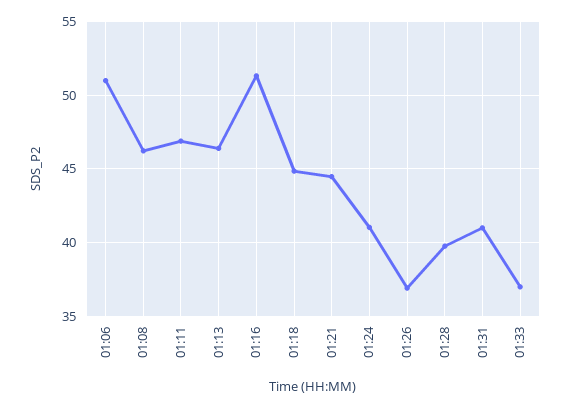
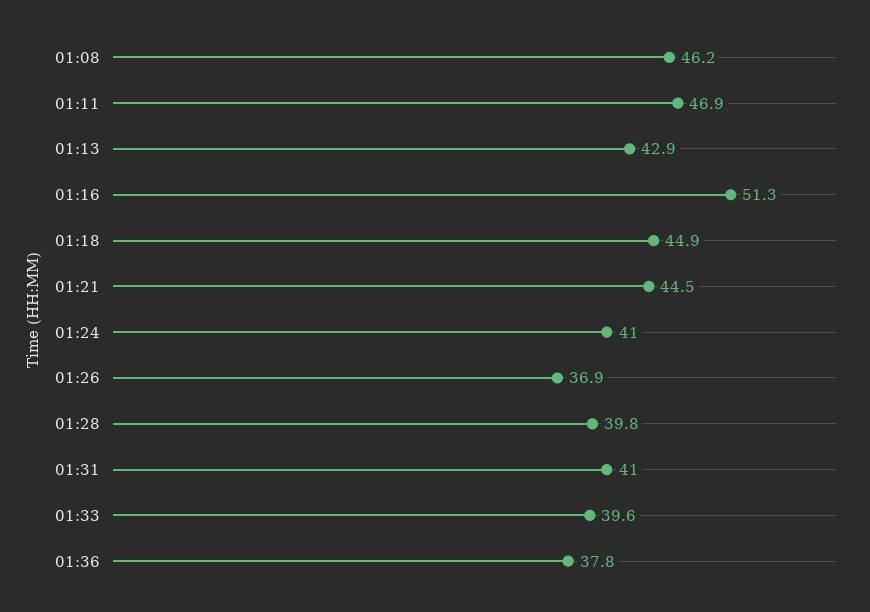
01:06: 51 -> none
01:13: 46.5 -> 42.9
01:33: 37 -> 39.6
01:36: none -> 37.8

